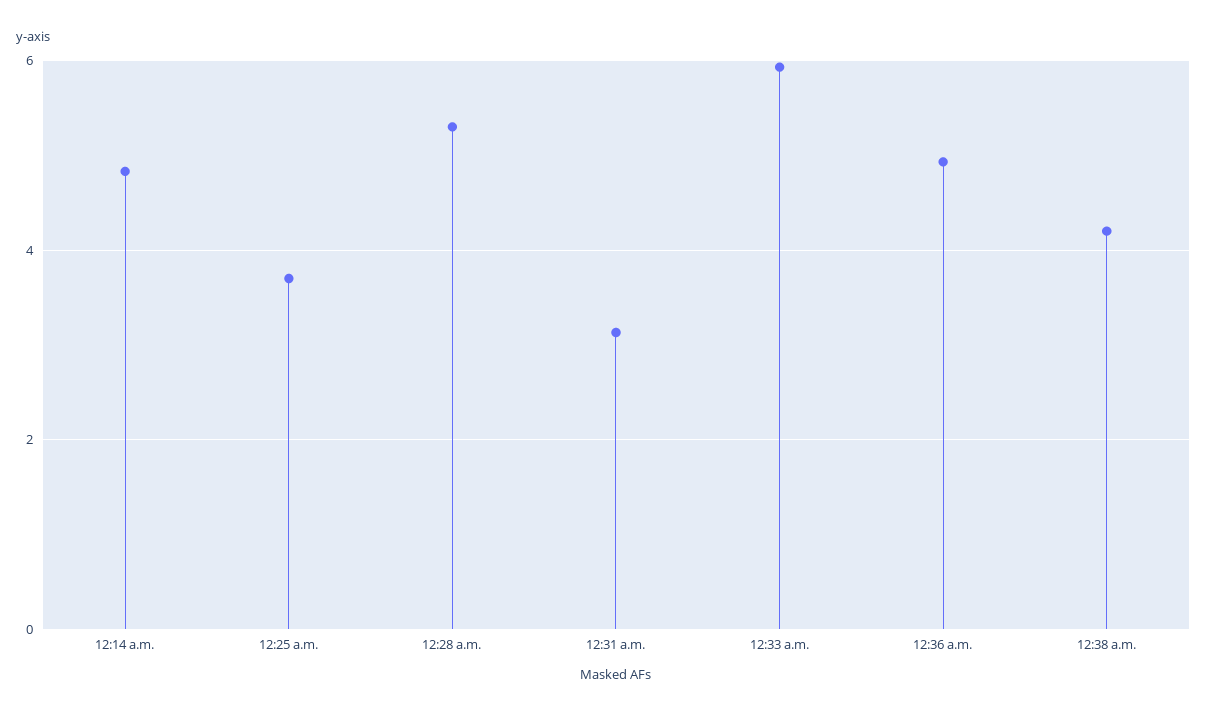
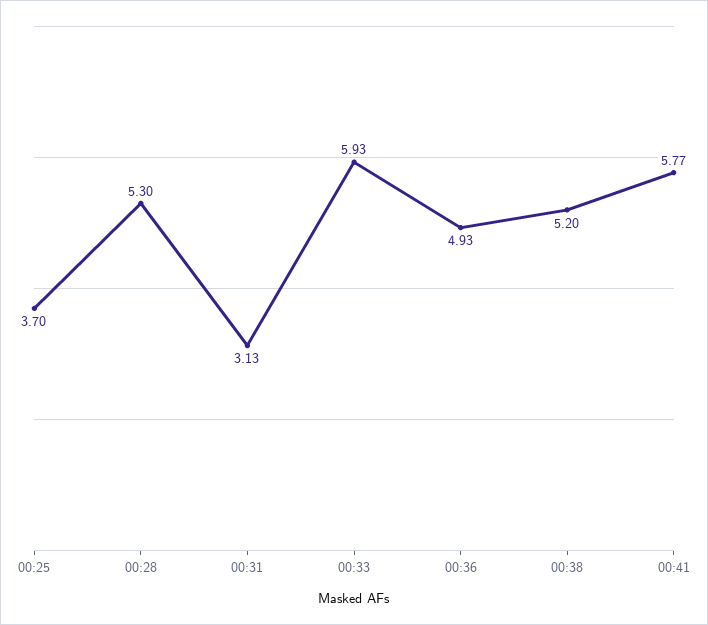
12:14 a.m.: 4.8 -> none
12:38 a.m.: 4.2 -> 5.2
00:41: none -> 5.77

